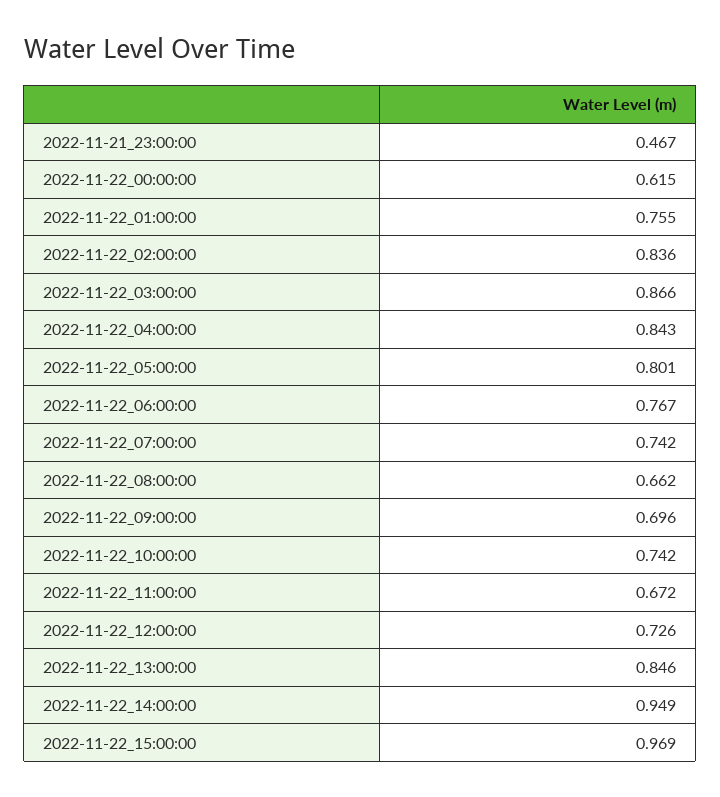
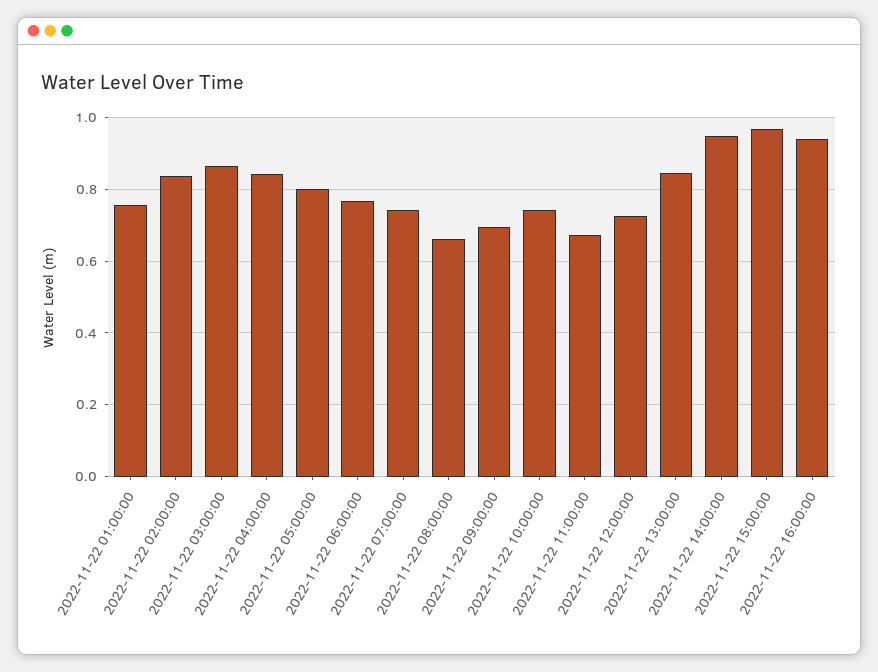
2022-11-21_23:00:00: 0.467 -> none
2022-11-22_00:00:00: 0.615 -> none
2022-11-22 16:00:00: none -> 0.94

